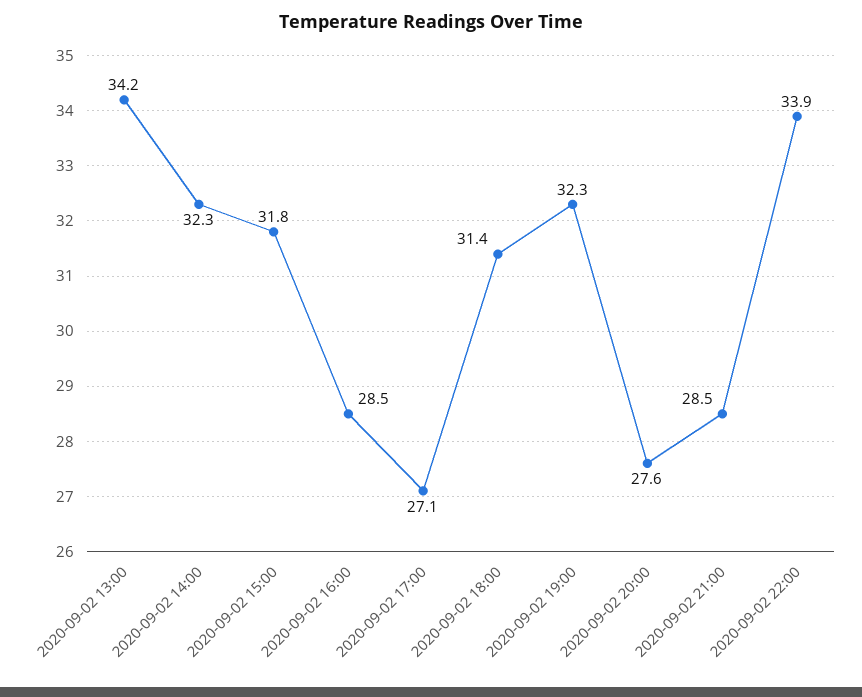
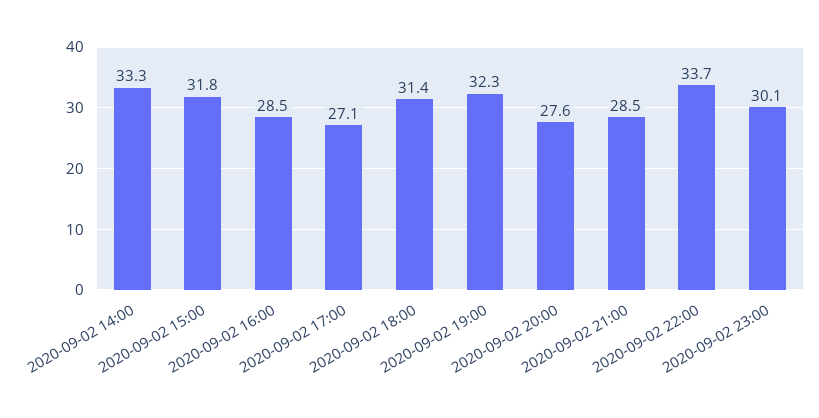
2020-09-02 13:00: 34.2 -> none
2020-09-02 14:00: 32.3 -> 33.3
2020-09-02 22:00: 33.9 -> 33.7
2020-09-02 23:00: none -> 30.1

